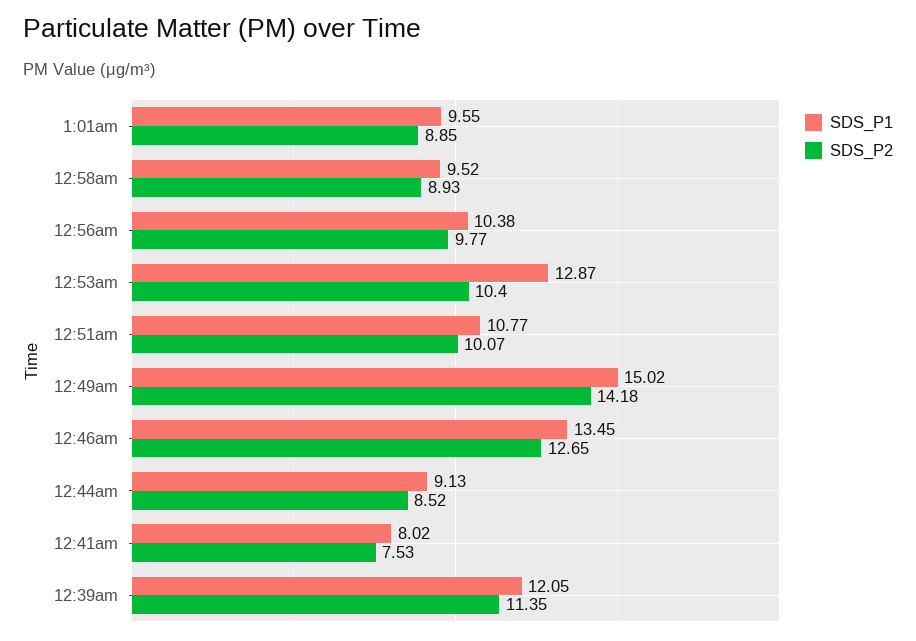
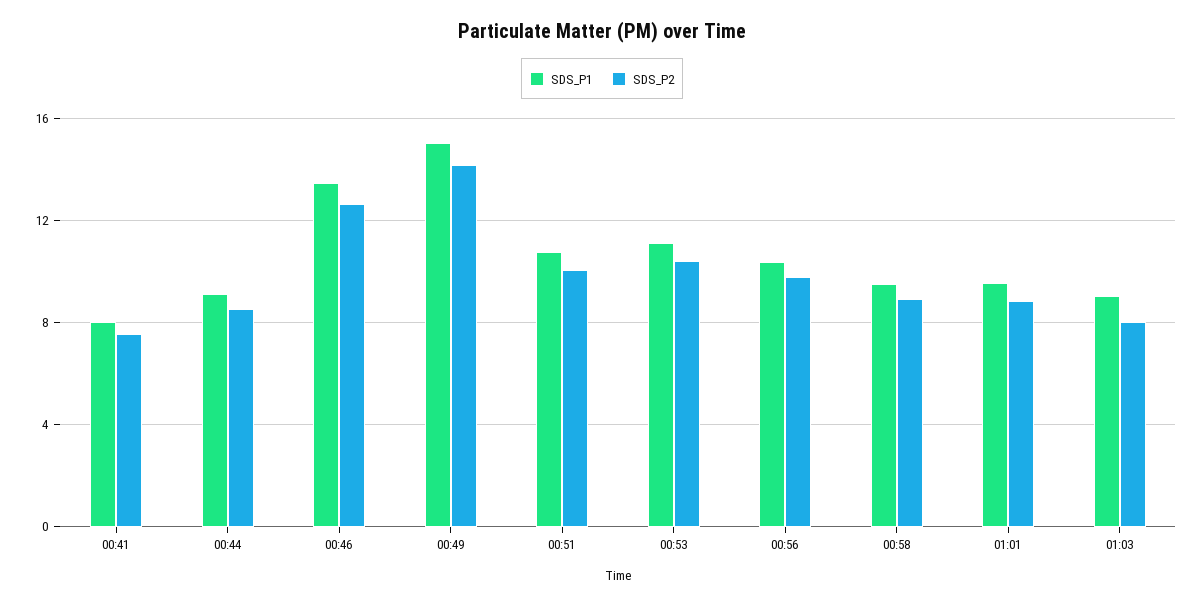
SDS_P1, 12:53am: 12.87 -> 11
SDS_P1, 12:39am: 12.05 -> none
SDS_P2, 12:39am: 11.35 -> none
SDS_P1, 01:03: none -> 9
SDS_P2, 01:03: none -> 8

